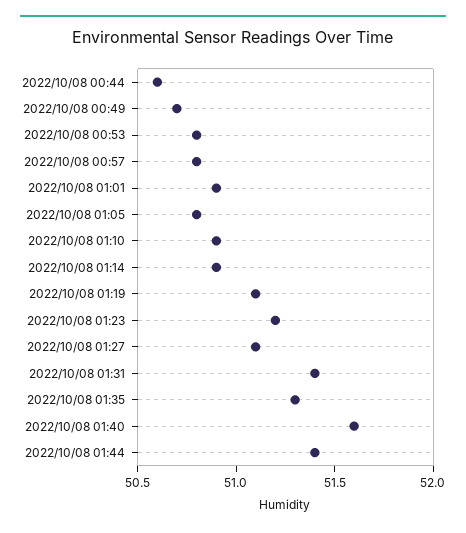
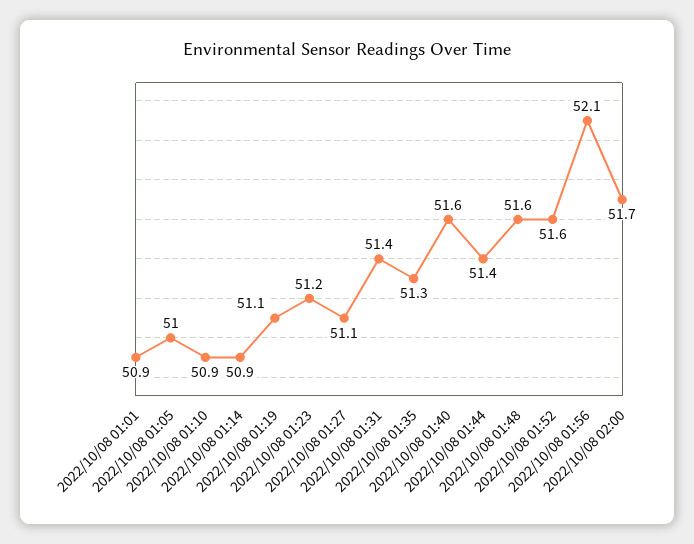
2022/10/08 00:44: 50.6 -> none
2022/10/08 00:49: 50.7 -> none
2022/10/08 00:53: 50.8 -> none
2022/10/08 00:57: 50.8 -> none
2022/10/08 01:05: 50.8 -> 51
2022/10/08 01:48: none -> 51.6
2022/10/08 01:52: none -> 51.6
2022/10/08 01:56: none -> 52.1
2022/10/08 02:00: none -> 51.7

